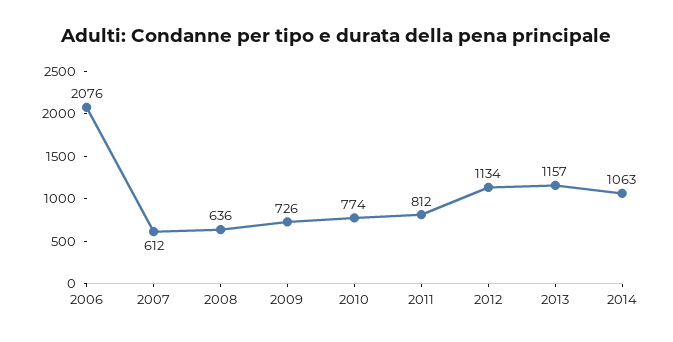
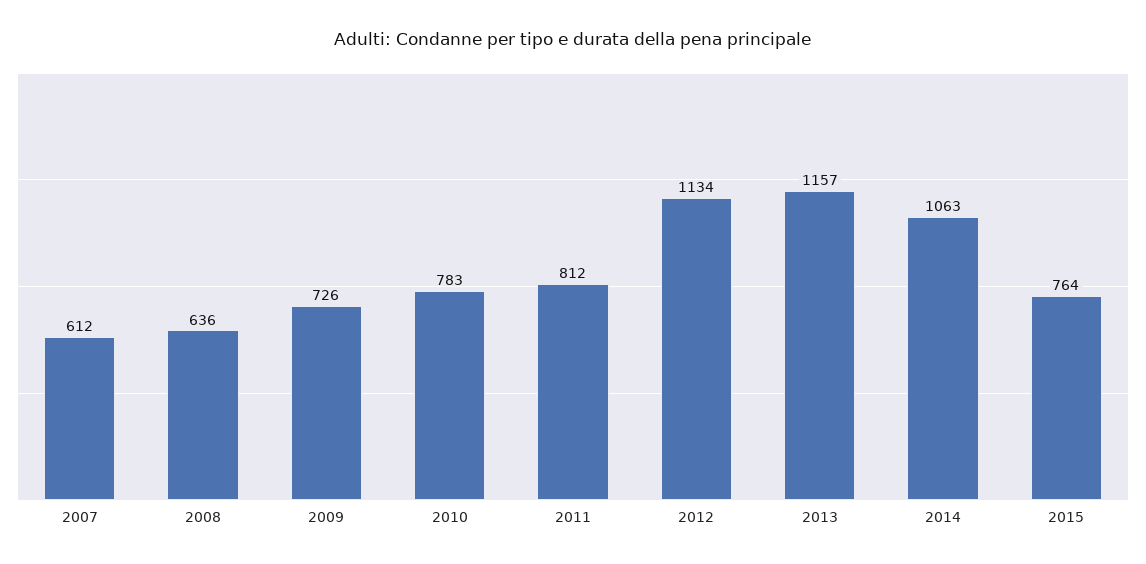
2006: 2076 -> none
2010: 774 -> 783
2015: none -> 764

